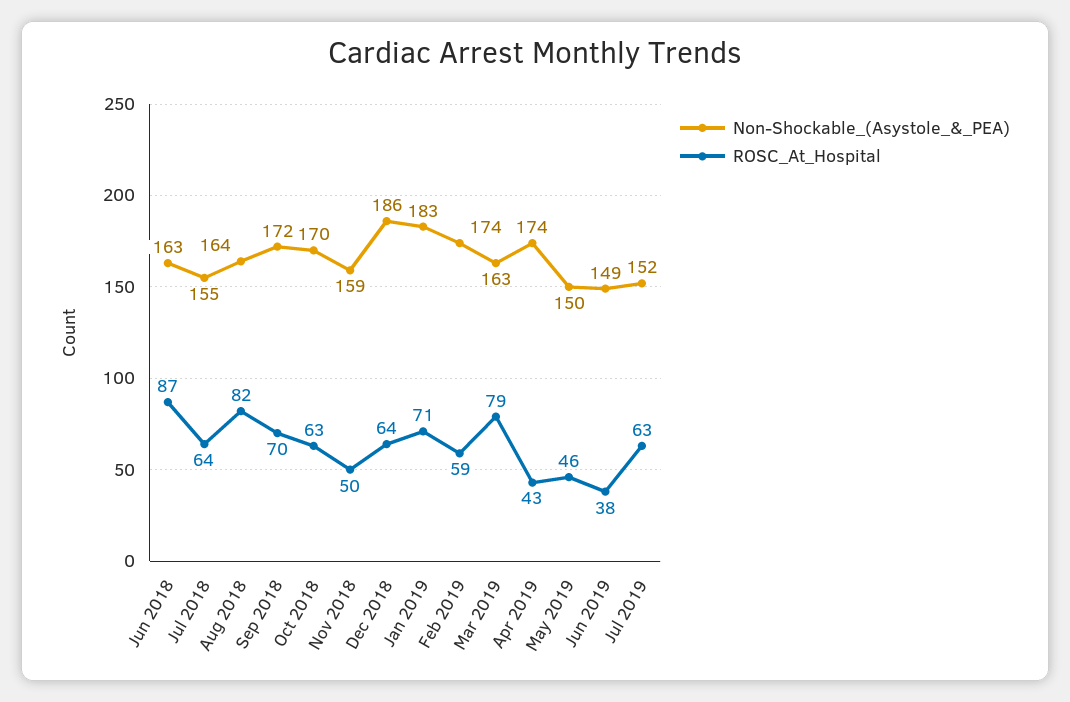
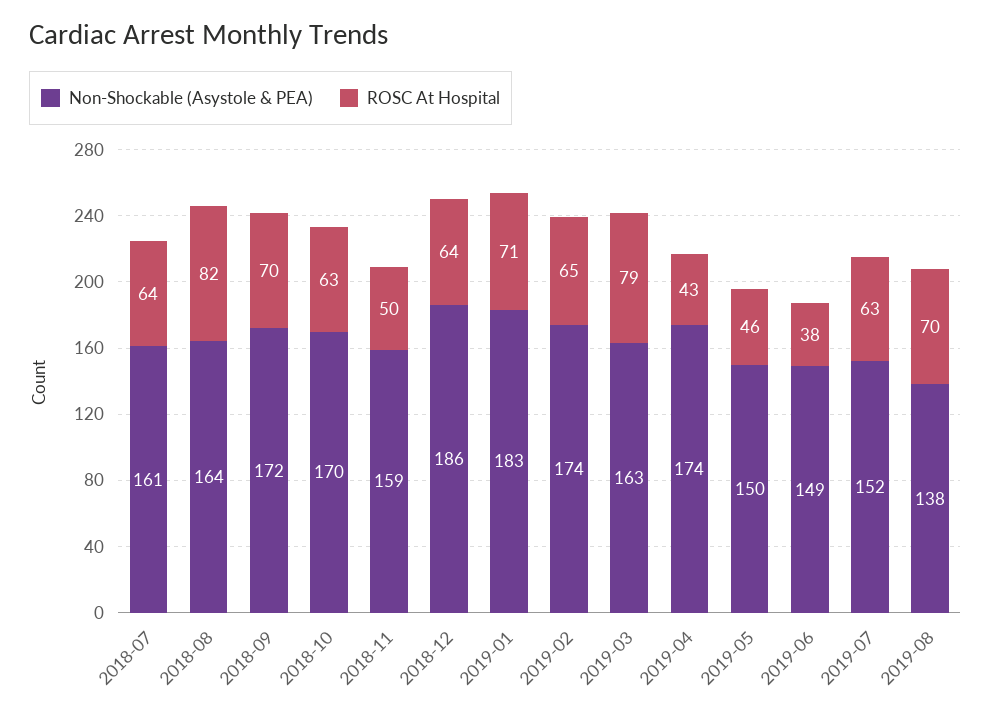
Non-Shockable_(Asystole_&_PEA), Jun 2018: 163 -> none
ROSC_At_Hospital, Jun 2018: 87 -> none
Non-Shockable_(Asystole_&_PEA), Jul 2018: 155 -> 161
ROSC_At_Hospital, Feb 2019: 59 -> 65
Non-Shockable_(Asystole_&_PEA), 2019-08: none -> 138
ROSC_At_Hospital, 2019-08: none -> 70

